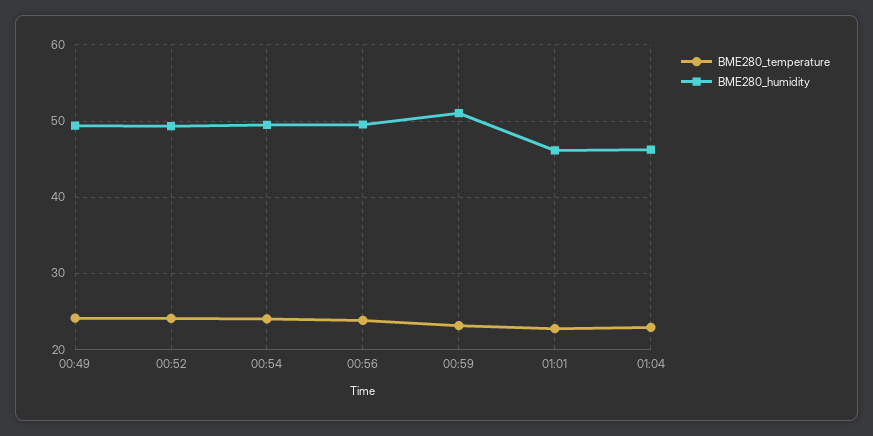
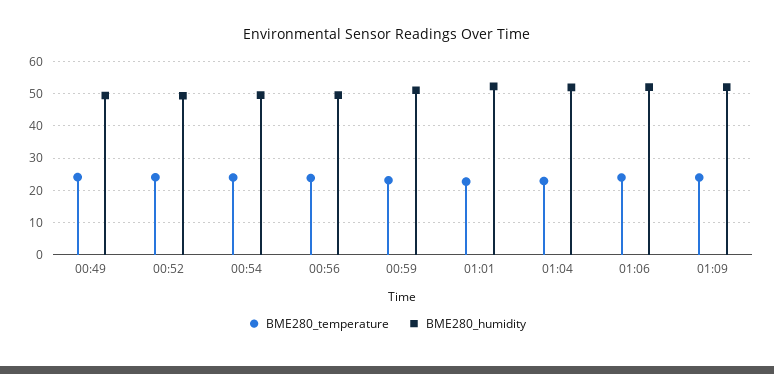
BME280_humidity, 01:01: 46 -> 52
BME280_humidity, 01:04: 46 -> 52
BME280_temperature, 01:06: none -> 24
BME280_humidity, 01:06: none -> 52
BME280_temperature, 01:09: none -> 24
BME280_humidity, 01:09: none -> 52

